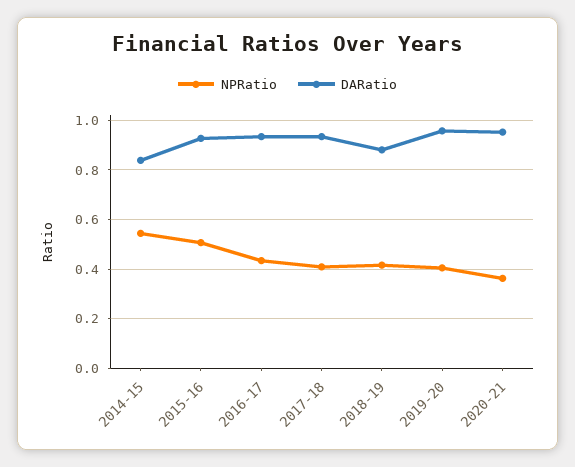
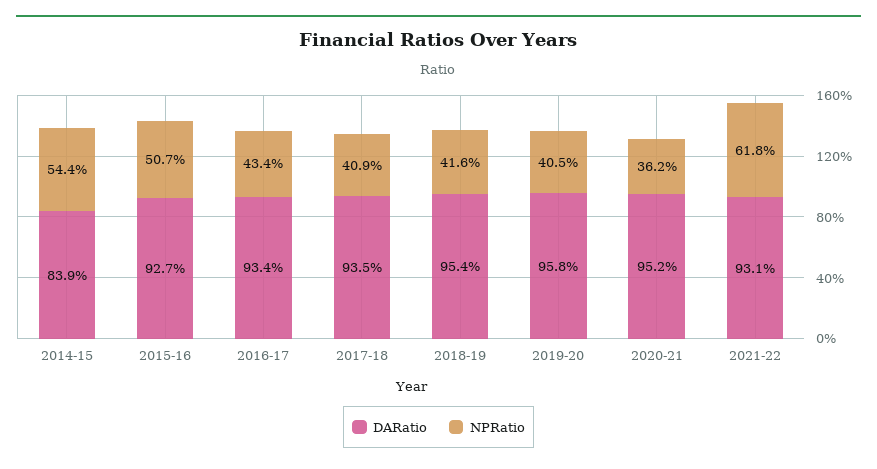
DARatio, 2018-19: 0.875 -> 0.954
DARatio, 2021-22: none -> 0.931
NPRatio, 2021-22: none -> 0.618

